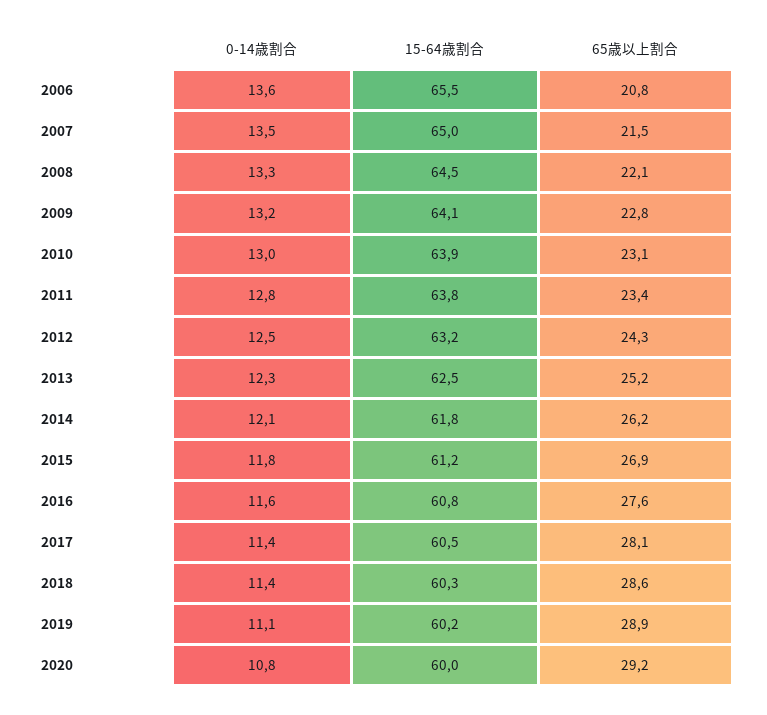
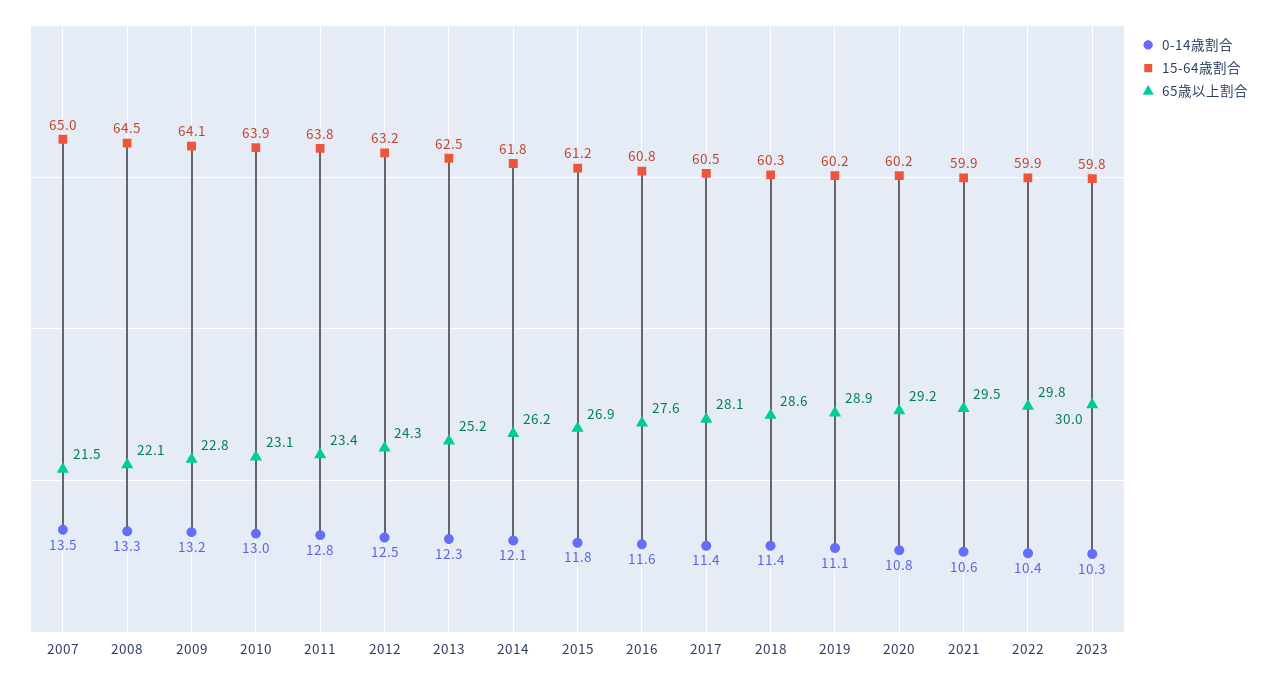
0-14歳割合, 2006: 13.6 -> none
15-64歳割合, 2006: 65.5 -> none
65歳以上割合, 2006: 20.8 -> none
15-64歳割合, 2020: 60 -> 60.2
0-14歳割合, 2021: none -> 10.6
15-64歳割合, 2021: none -> 59.9
65歳以上割合, 2021: none -> 29.5
0-14歳割合, 2022: none -> 10.4
15-64歳割合, 2022: none -> 59.9
65歳以上割合, 2022: none -> 29.8
0-14歳割合, 2023: none -> 10.3
15-64歳割合, 2023: none -> 59.8
65歳以上割合, 2023: none -> 30

